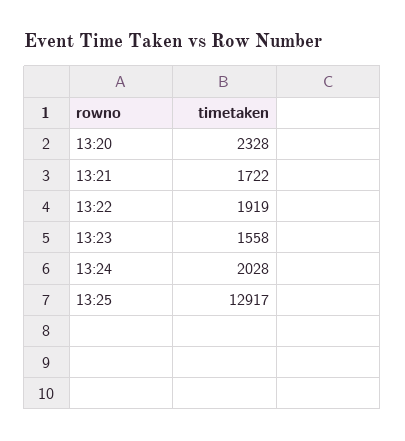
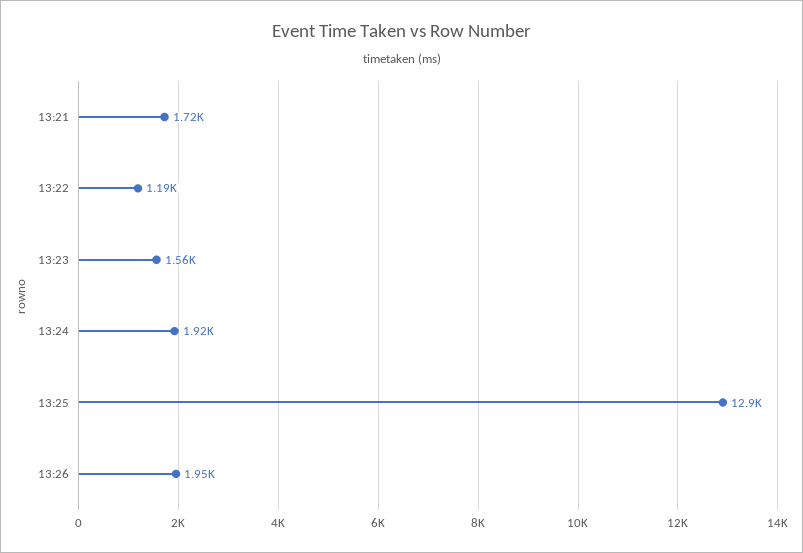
13:20: 2328 -> none
13:22: 1919 -> 1190
13:24: 2028 -> 1920
13:26: none -> 1950

